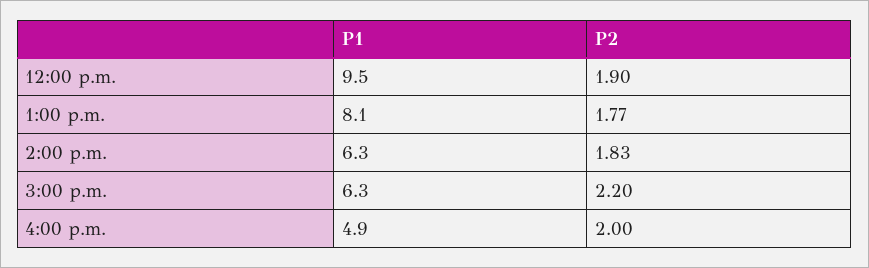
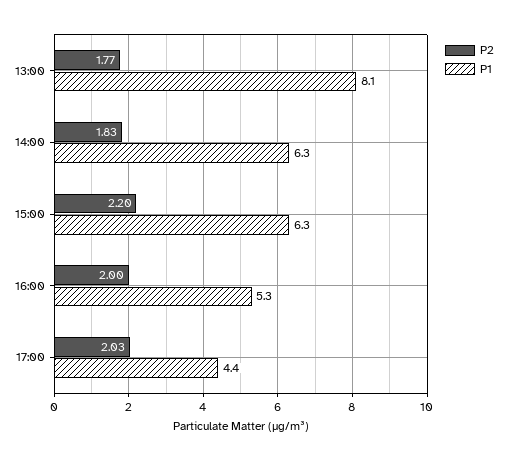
P1, 12:00 p.m.: 9.5 -> none
P2, 12:00 p.m.: 1.9 -> none
P1, 4:00 p.m.: 4.9 -> 5.3
P2, 17:00: none -> 2.03
P1, 17:00: none -> 4.4

